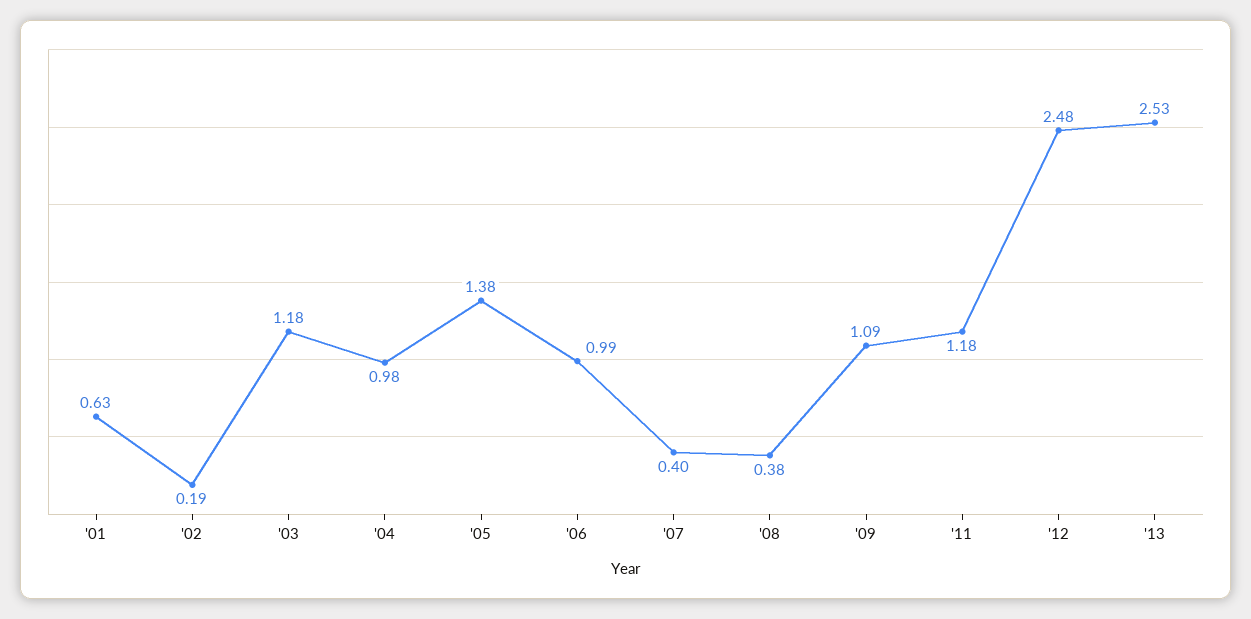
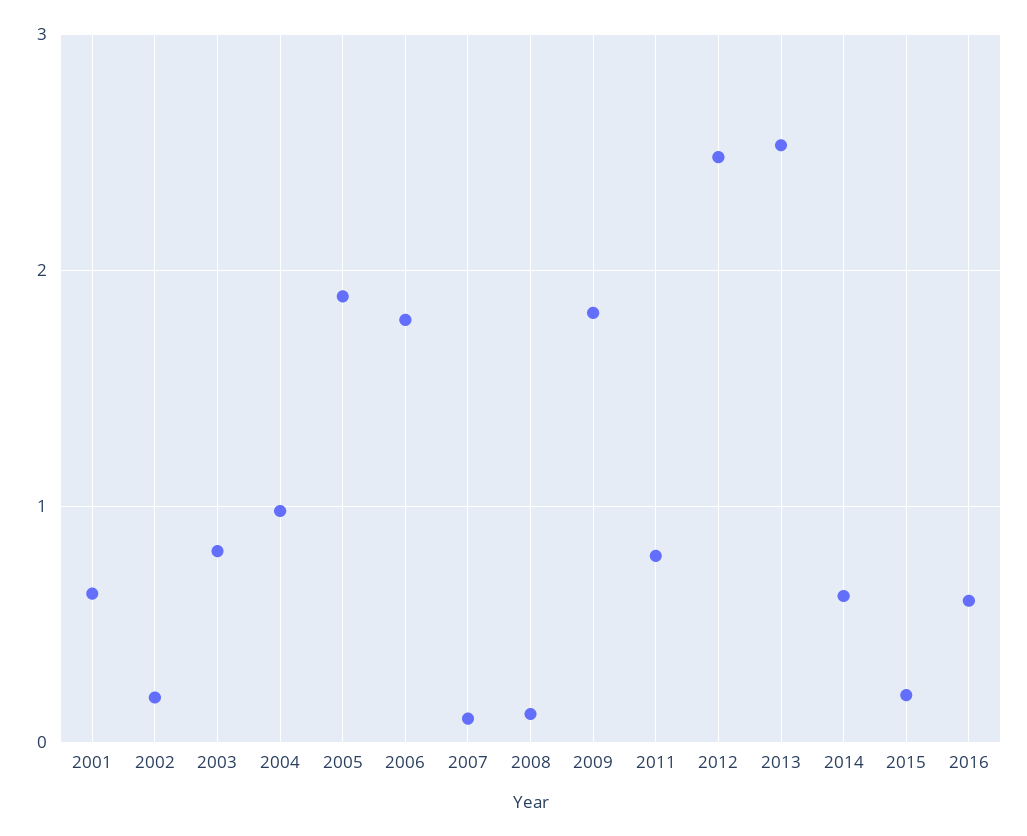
'03: 1.18 -> 0.8
'05: 1.38 -> 1.9
'06: 0.99 -> 1.8
'07: 0.4 -> 0.1
'08: 0.38 -> 0.1
'09: 1.09 -> 1.8
'11: 1.18 -> 0.8
2014: none -> 0.6
2015: none -> 0.2
2016: none -> 0.6

